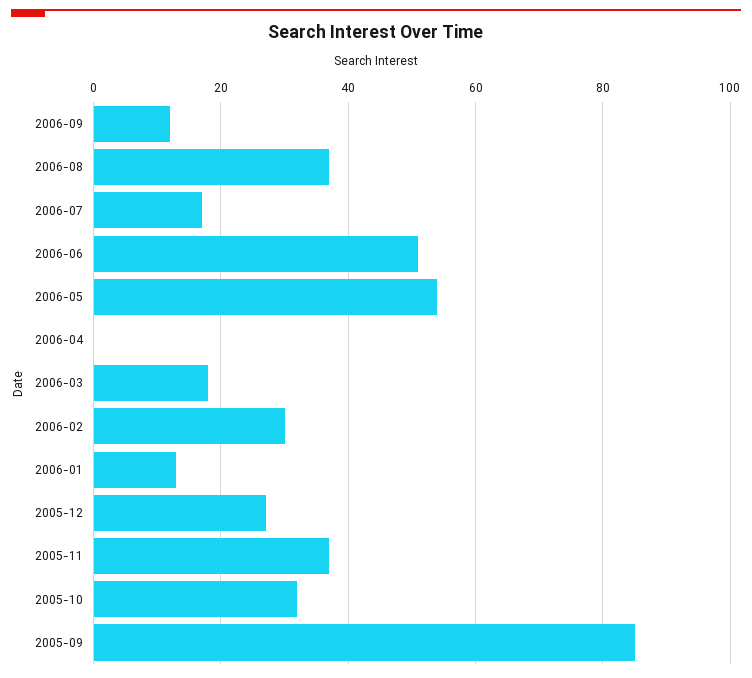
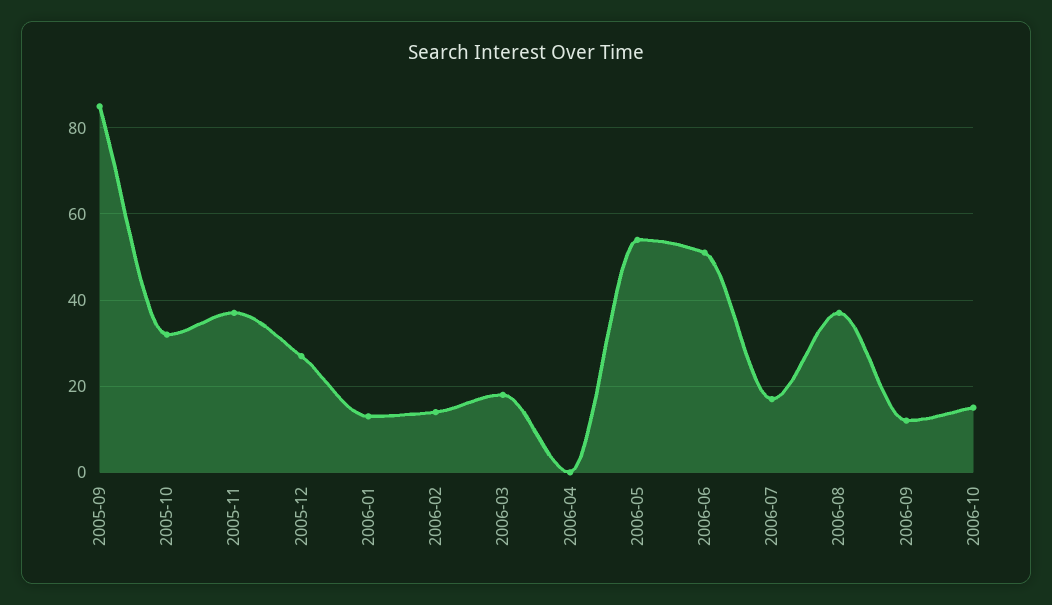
2006-02: 30 -> 15
2006-10: none -> 15

